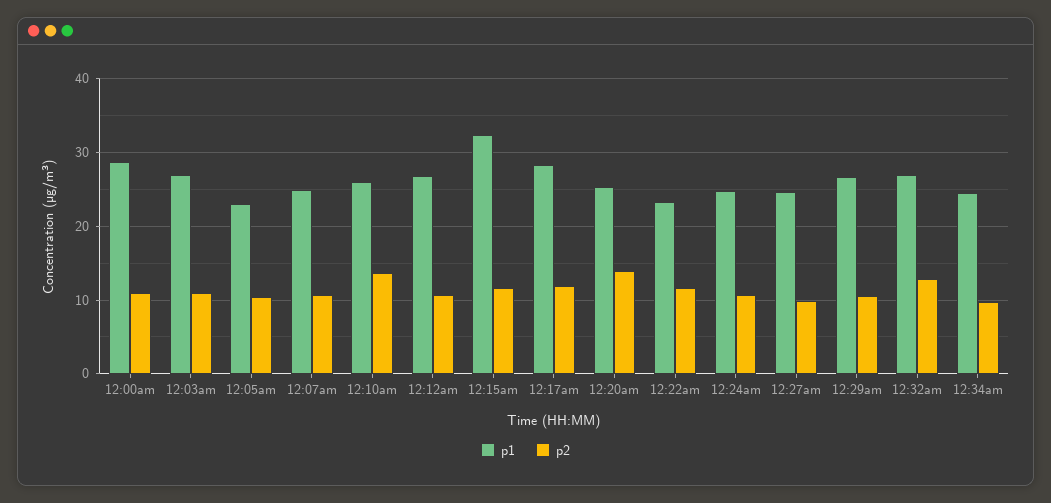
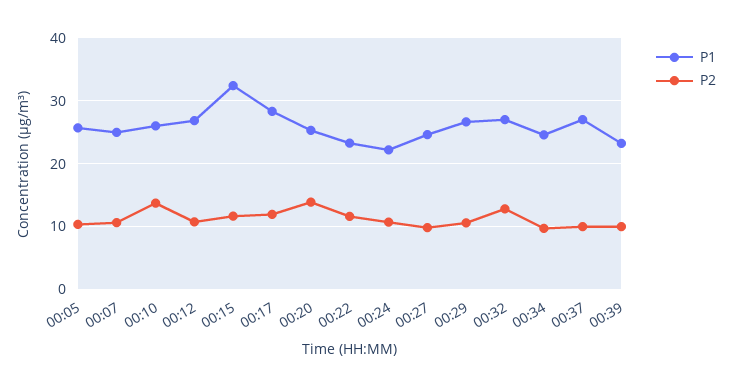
p1, 12:00am: 29 -> none
p2, 12:00am: 11 -> none
p1, 12:03am: 27 -> none
p2, 12:03am: 11 -> none
p1, 12:05am: 23 -> 26
p1, 12:24am: 25 -> 22
p1, 00:37: none -> 27
p2, 00:37: none -> 10
p1, 00:39: none -> 23
p2, 00:39: none -> 10

